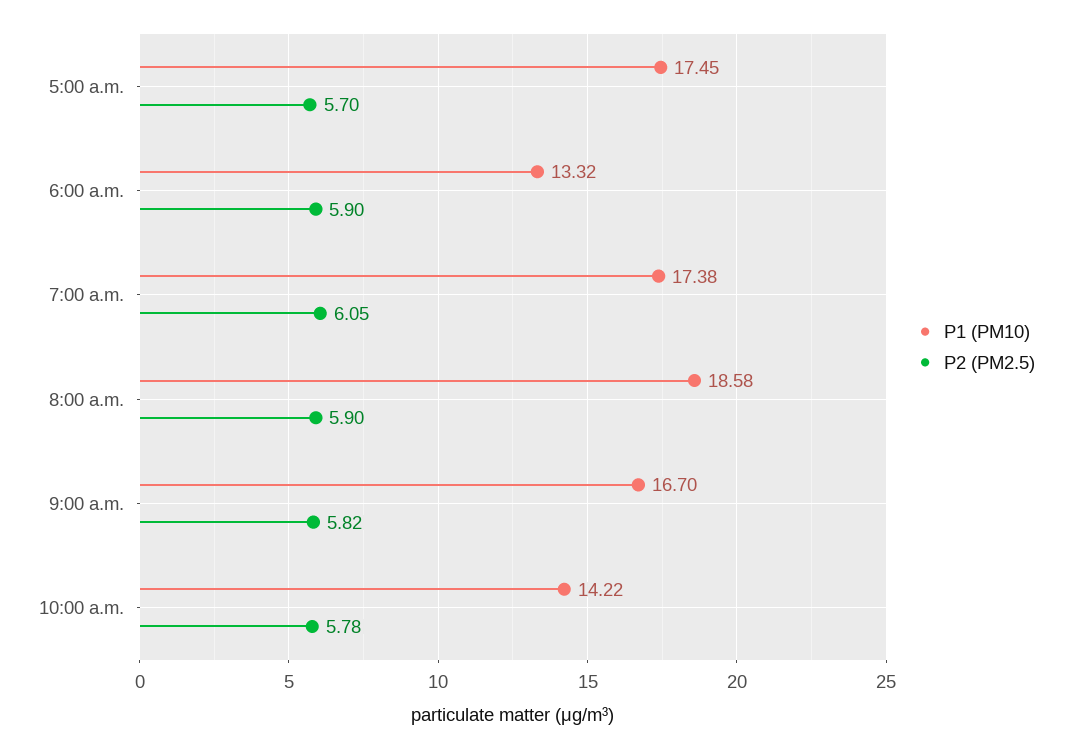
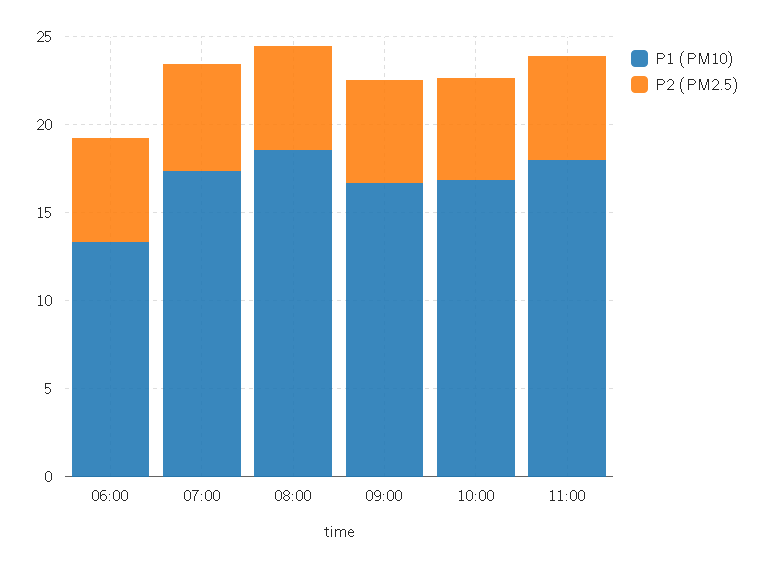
P1 (PM10), 5:00 a.m.: 17.45 -> none
P2 (PM2.5), 5:00 a.m.: 5.7 -> none
P1 (PM10), 10:00 a.m.: 14.22 -> 17
P1 (PM10), 11:00: none -> 18
P2 (PM2.5), 11:00: none -> 6

